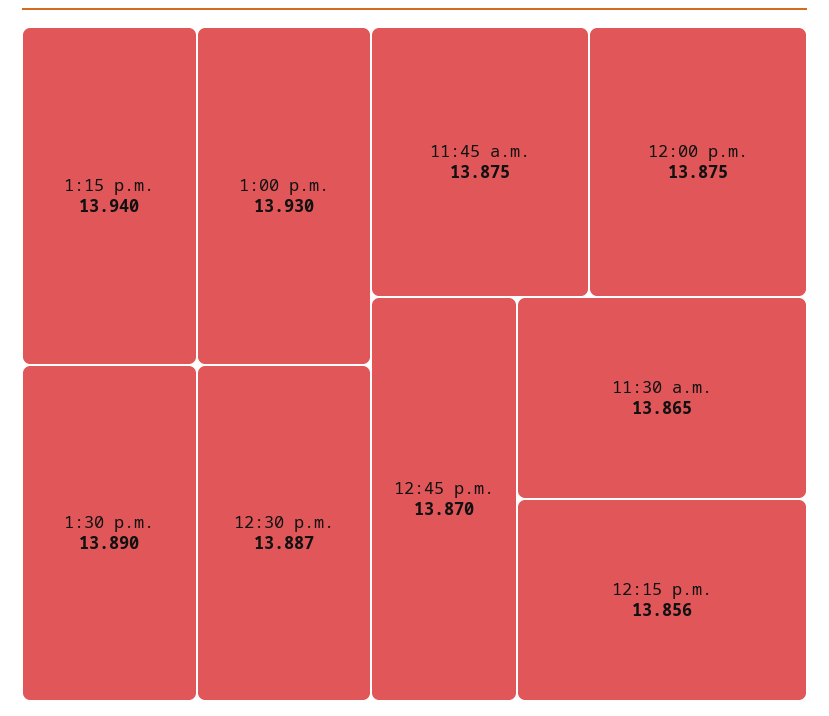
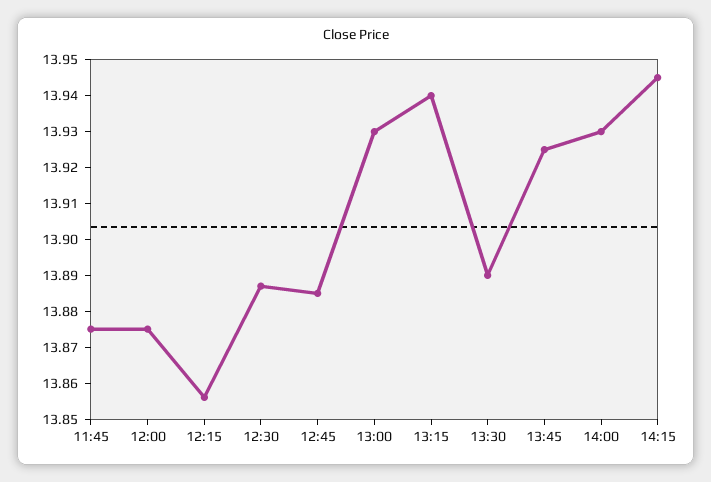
12:45 p.m.: 13.87 -> 13.885
11:30 a.m.: 13.865 -> none
13:45: none -> 13.925
14:00: none -> 13.93
14:15: none -> 13.945

